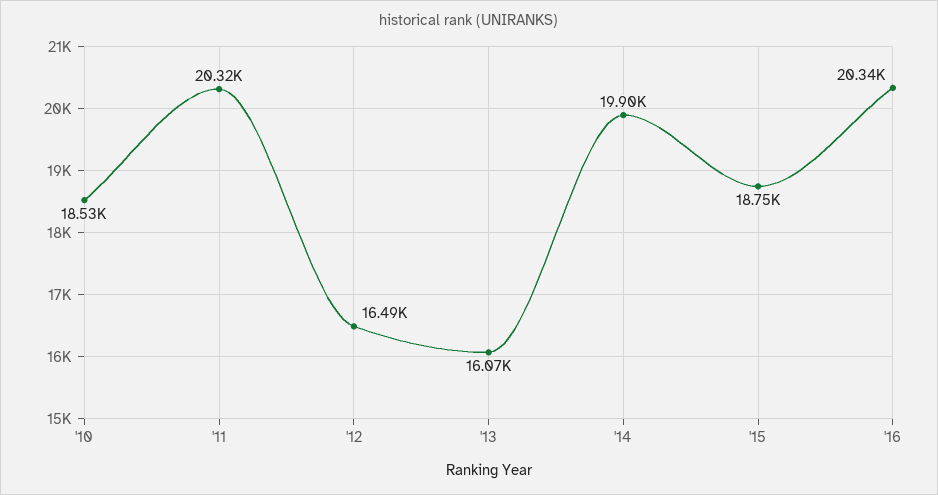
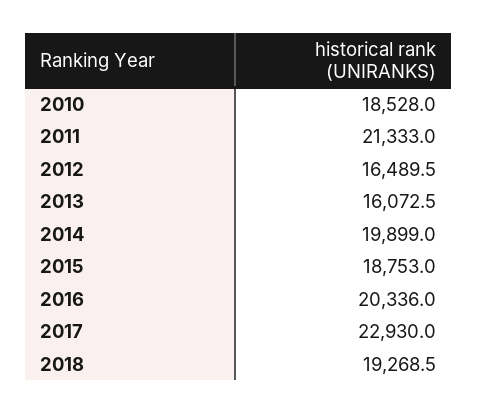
'11: 20320 -> 21333
2017: none -> 22930
2018: none -> 19268.5

